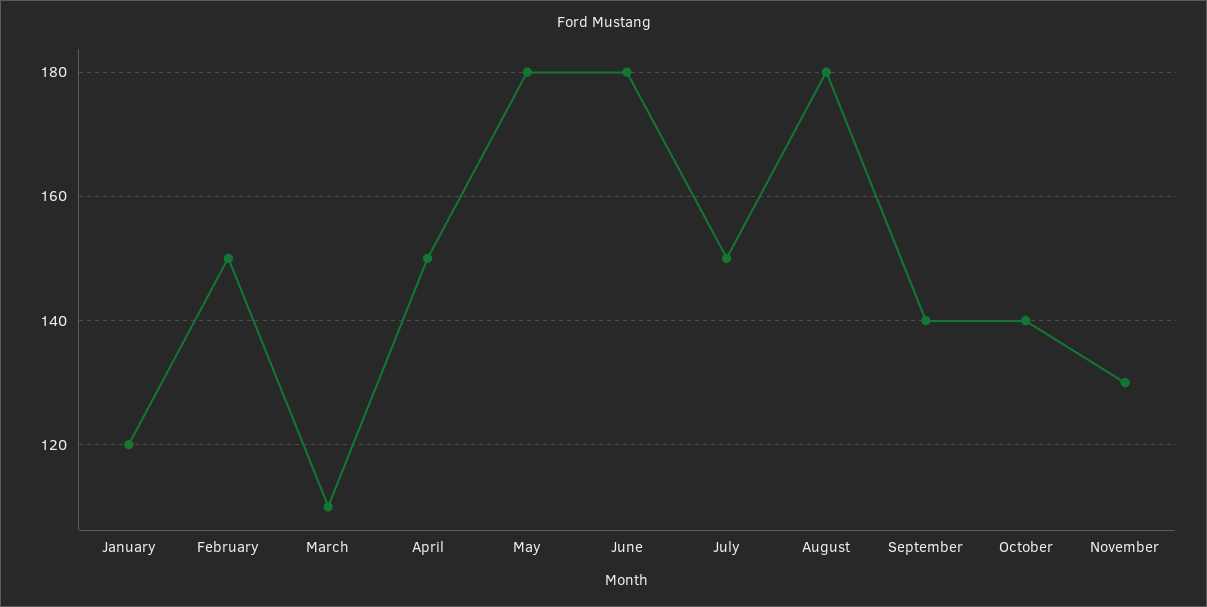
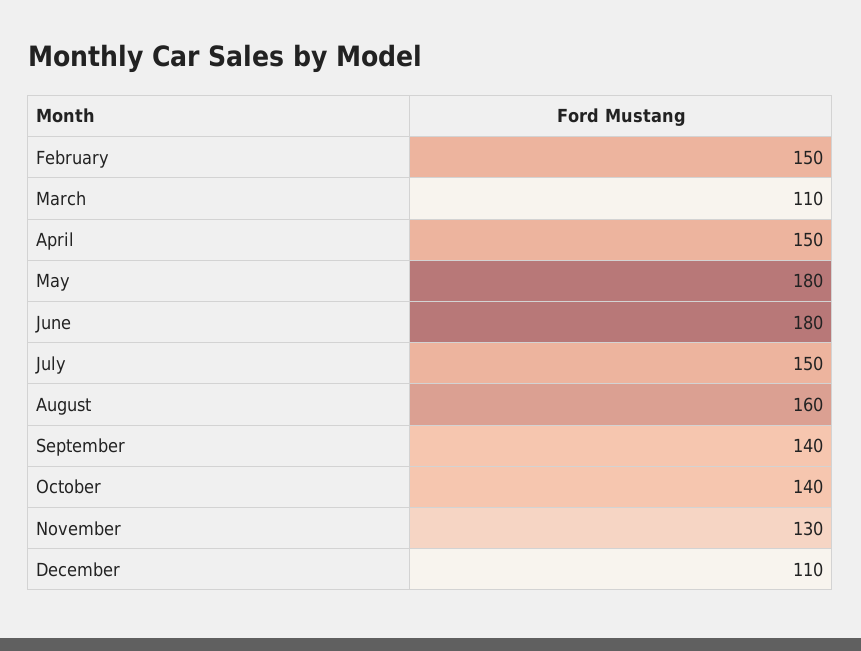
January: 120 -> none
August: 180 -> 160
December: none -> 110

